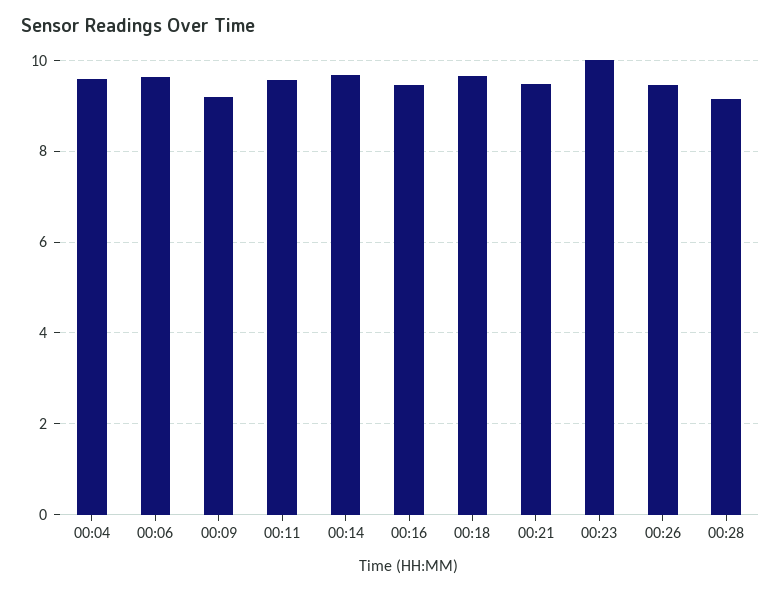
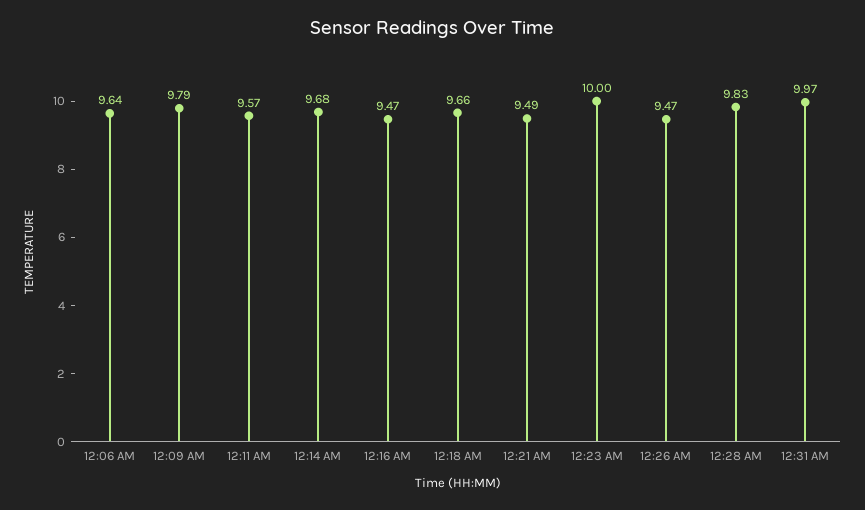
00:04: 9.6 -> none
00:09: 9.2 -> 9.79
00:28: 9.2 -> 9.83
12:31 AM: none -> 9.97

